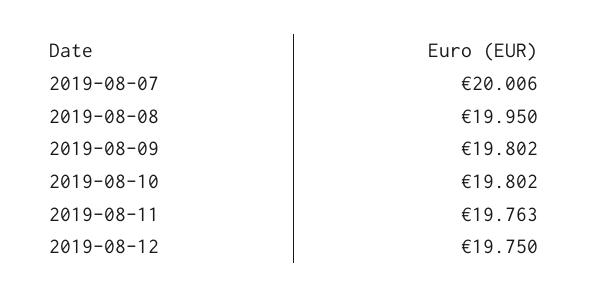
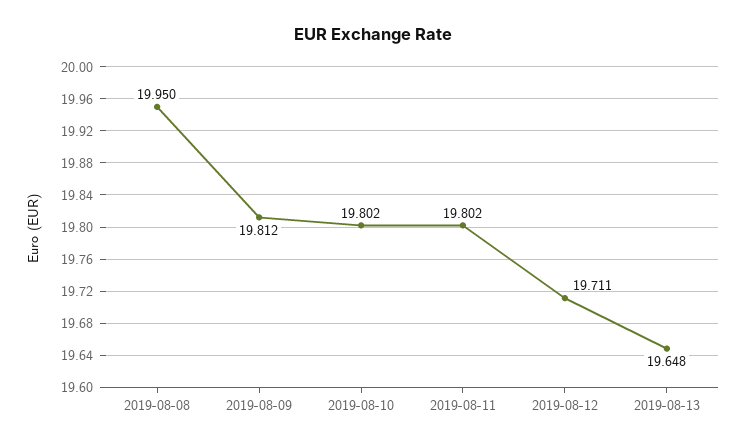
2019-08-07: 20.006 -> none
2019-08-09: 19.802 -> 19.812
2019-08-11: 19.763 -> 19.802
2019-08-12: 19.75 -> 19.711
2019-08-13: none -> 19.648

